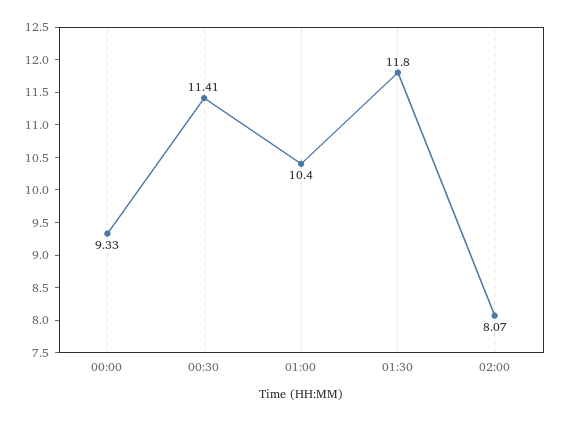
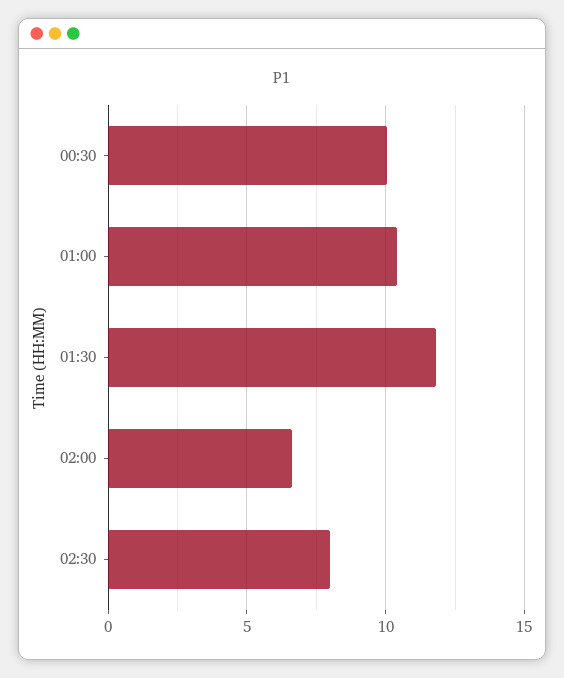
00:00: 9.33 -> none
00:30: 11.41 -> 10
02:00: 8.07 -> 6.5
02:30: none -> 8

